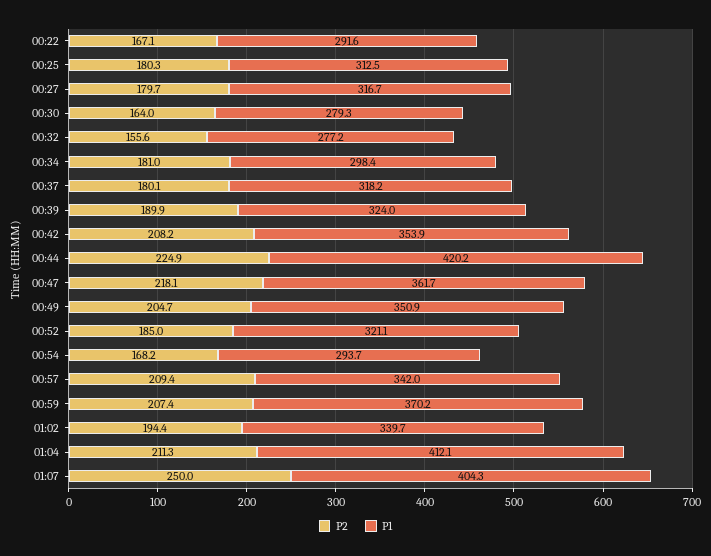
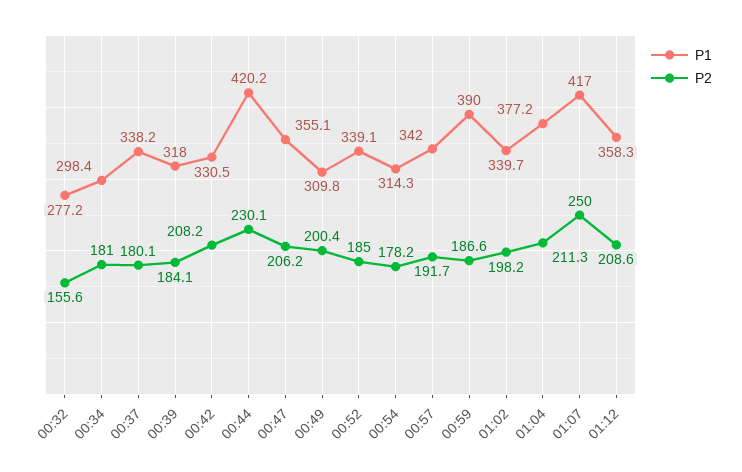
P2, 00:22: 167.1 -> none
P1, 00:22: 291.6 -> none
P2, 00:25: 180.3 -> none
P1, 00:25: 312.5 -> none
P2, 00:27: 179.7 -> none
P1, 00:27: 316.7 -> none
P2, 00:30: 164 -> none
P1, 00:30: 279.3 -> none
P1, 00:37: 318.2 -> 338.2
P2, 00:39: 189.9 -> 184.1
P1, 00:39: 324 -> 318
P1, 00:42: 353.9 -> 330.5
P2, 00:44: 224.9 -> 230.1
P2, 00:47: 218.1 -> 206.2
P1, 00:47: 361.7 -> 355.1
P2, 00:49: 204.7 -> 200.4
P1, 00:49: 350.9 -> 309.8
P1, 00:52: 321.1 -> 339.1
P2, 00:54: 168.2 -> 178.2
P1, 00:54: 293.7 -> 314.3
P2, 00:57: 209.4 -> 191.7
P2, 00:59: 207.4 -> 186.6
P1, 00:59: 370.2 -> 390
P2, 01:02: 194.4 -> 198.2
P1, 01:04: 412.1 -> 377.2
P1, 01:07: 404.3 -> 417
P1, 01:12: none -> 358.3
P2, 01:12: none -> 208.6

